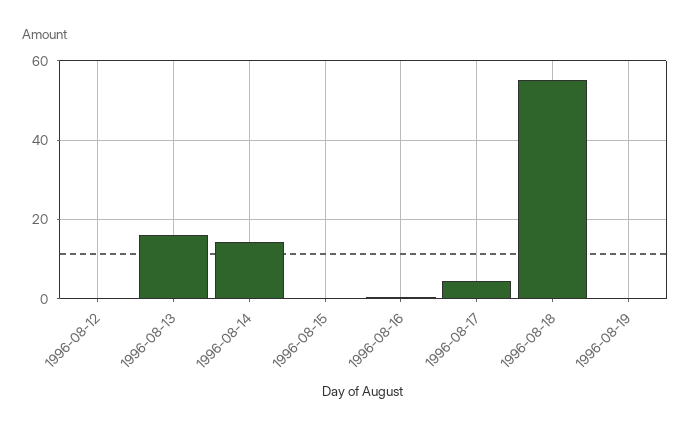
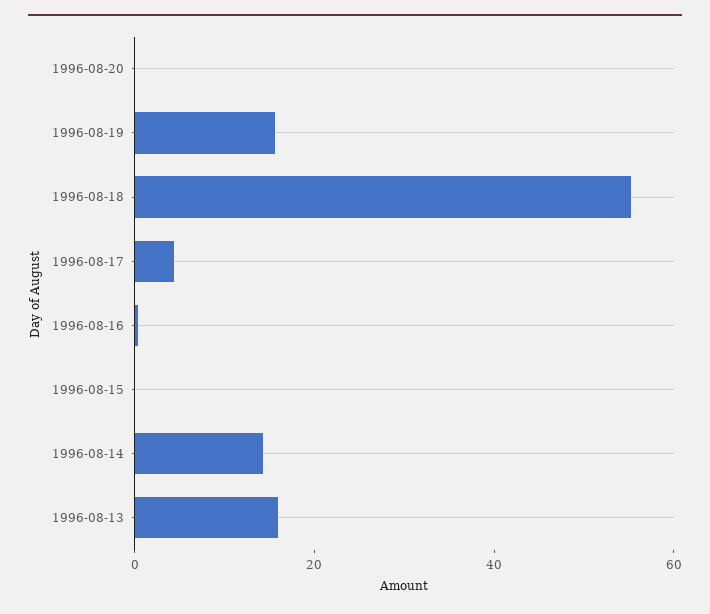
1996-08-12: 0 -> none
1996-08-19: 0 -> 15
1996-08-20: none -> 0

